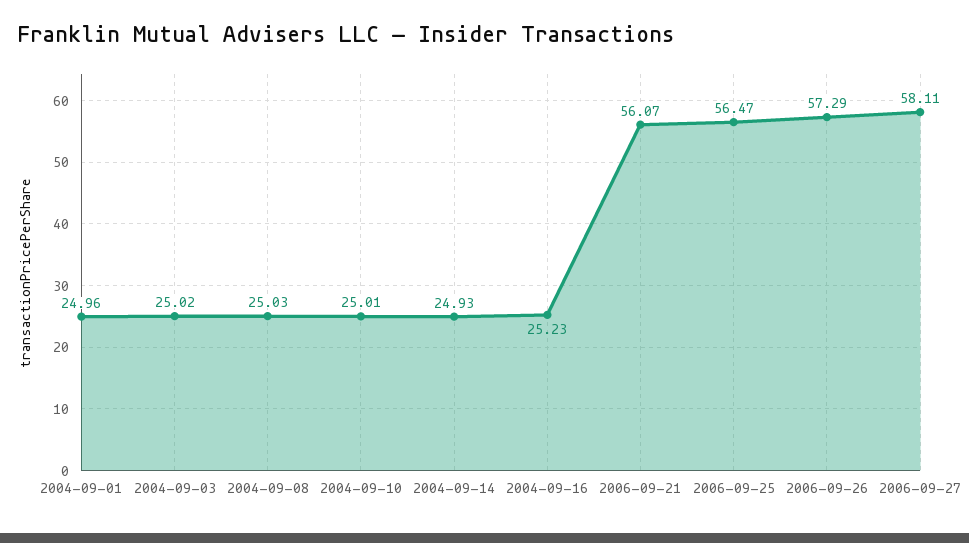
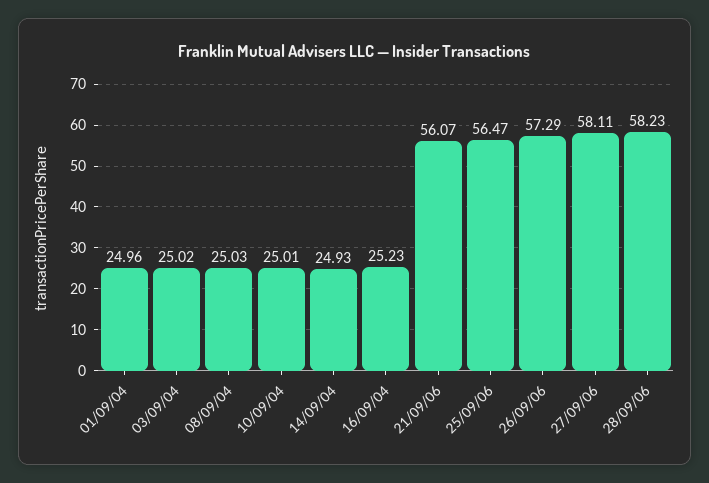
28/09/06: none -> 58.23

